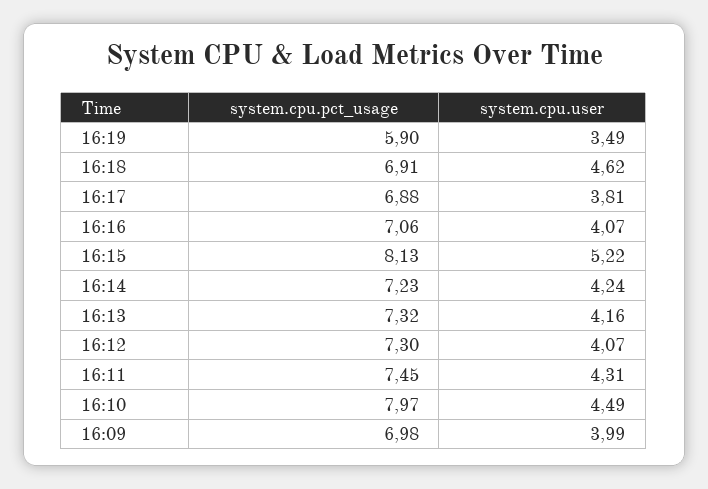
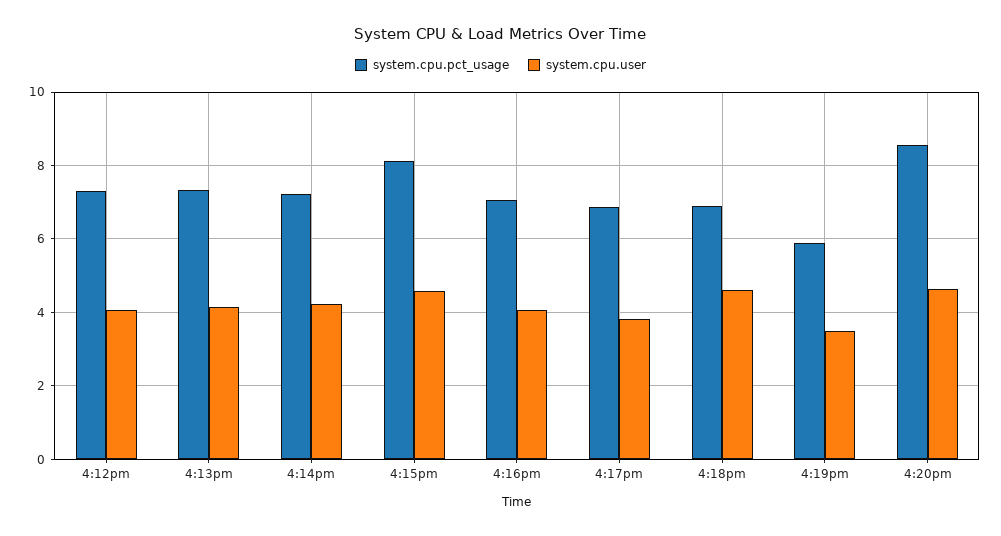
system.cpu.user, 16:15: 5.22 -> 4.6
system.cpu.pct_usage, 16:11: 7.45 -> none
system.cpu.user, 16:11: 4.31 -> none
system.cpu.pct_usage, 16:10: 7.97 -> none
system.cpu.user, 16:10: 4.49 -> none
system.cpu.pct_usage, 16:09: 6.98 -> none
system.cpu.user, 16:09: 3.99 -> none
system.cpu.pct_usage, 4:20pm: none -> 8.6
system.cpu.user, 4:20pm: none -> 4.6

